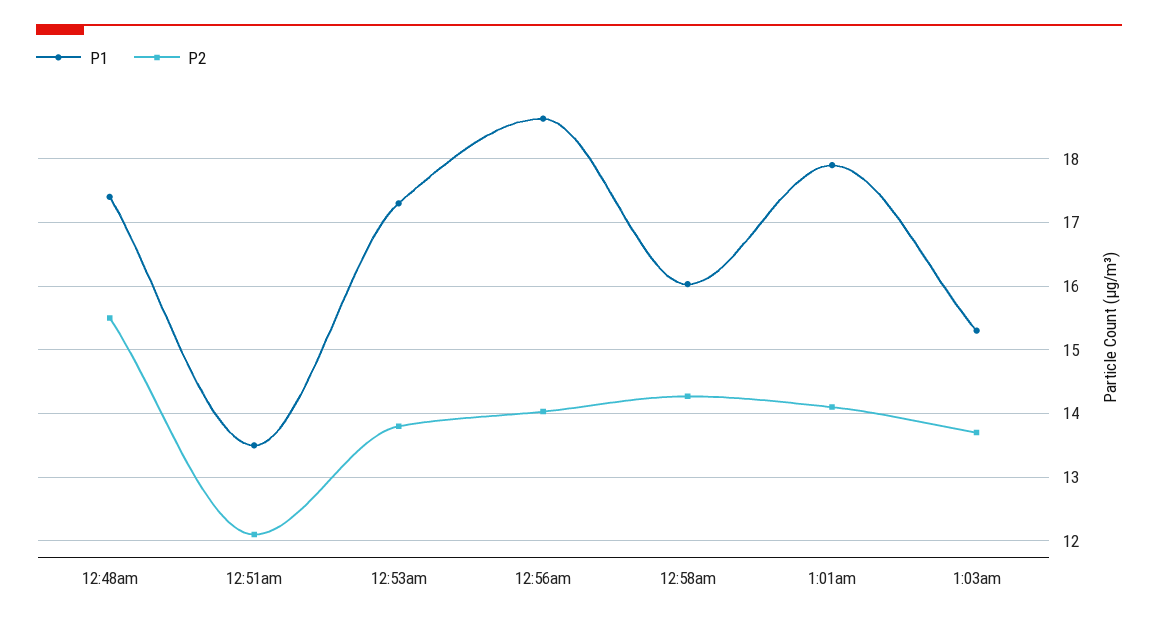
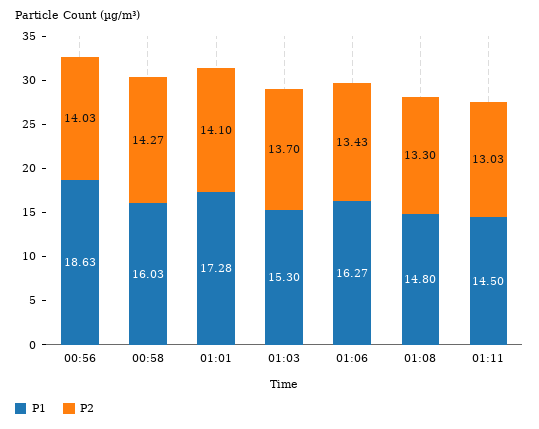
P1, 12:48am: 17.4 -> none
P2, 12:48am: 15.5 -> none
P1, 12:51am: 13.5 -> none
P2, 12:51am: 12.1 -> none
P1, 12:53am: 17.3 -> none
P2, 12:53am: 13.8 -> none
P1, 1:01am: 17.9 -> 17.28
P1, 01:06: none -> 16.27
P2, 01:06: none -> 13.43
P1, 01:08: none -> 14.8
P2, 01:08: none -> 13.3
P1, 01:11: none -> 14.5
P2, 01:11: none -> 13.03

